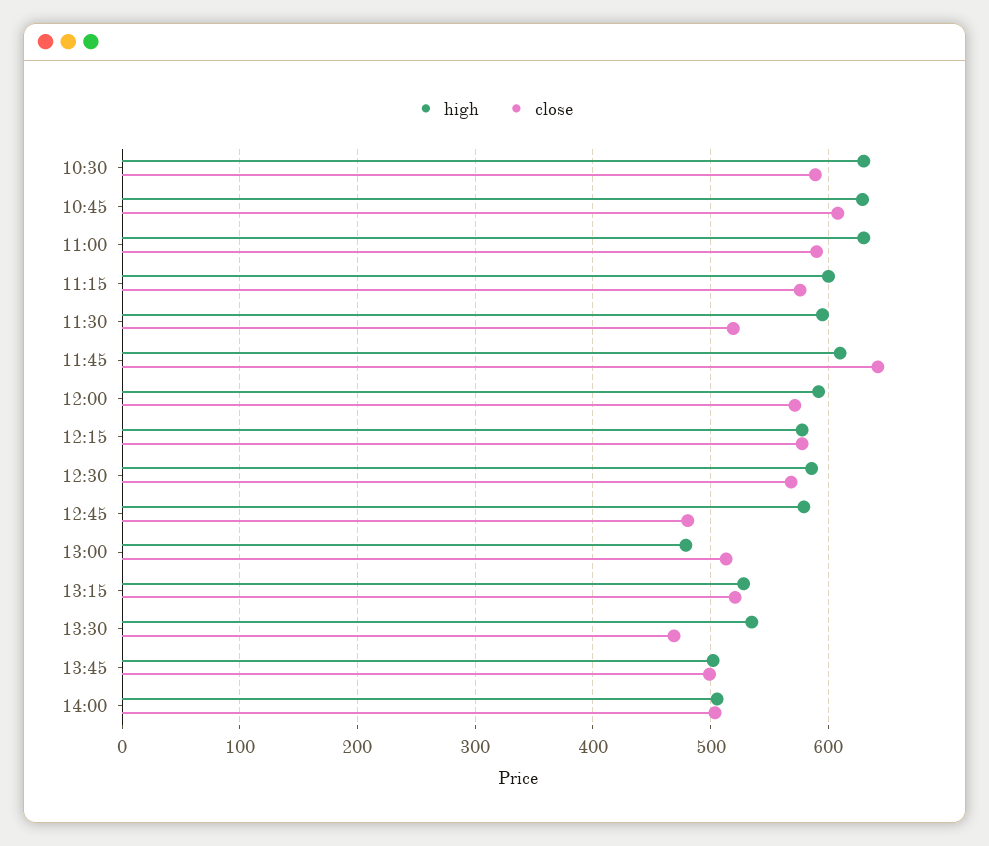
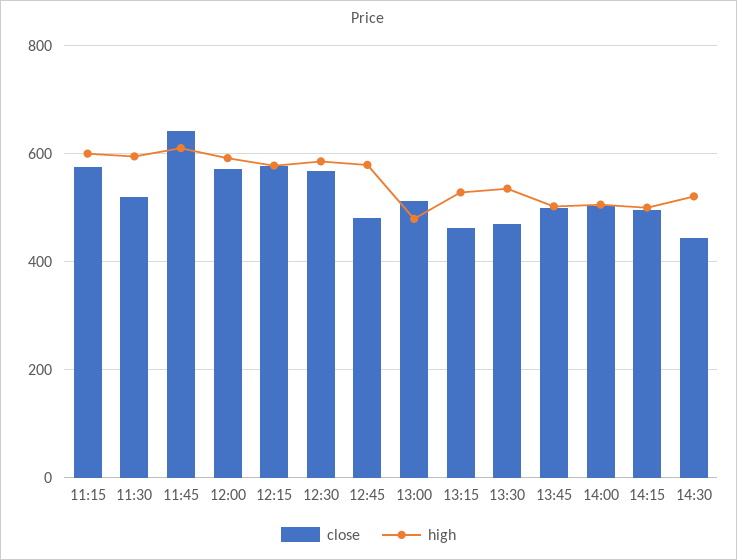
high, 10:30: 630 -> none
close, 10:30: 590 -> none
high, 10:45: 630 -> none
close, 10:45: 610 -> none
high, 11:00: 630 -> none
close, 11:00: 590 -> none
close, 13:15: 520 -> 460
close, 14:15: none -> 500
high, 14:15: none -> 500
close, 14:30: none -> 440
high, 14:30: none -> 520

